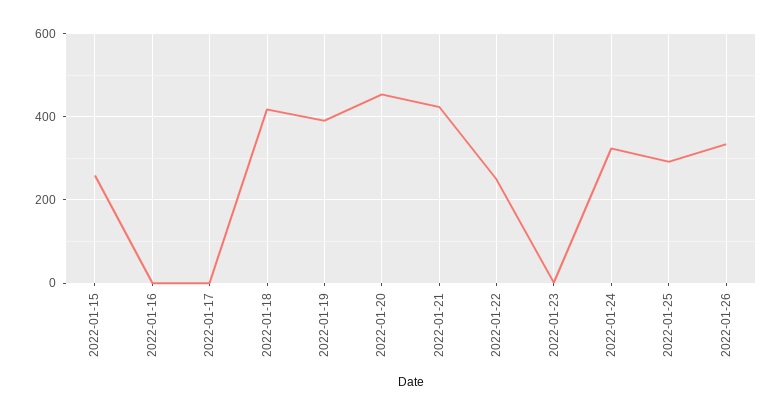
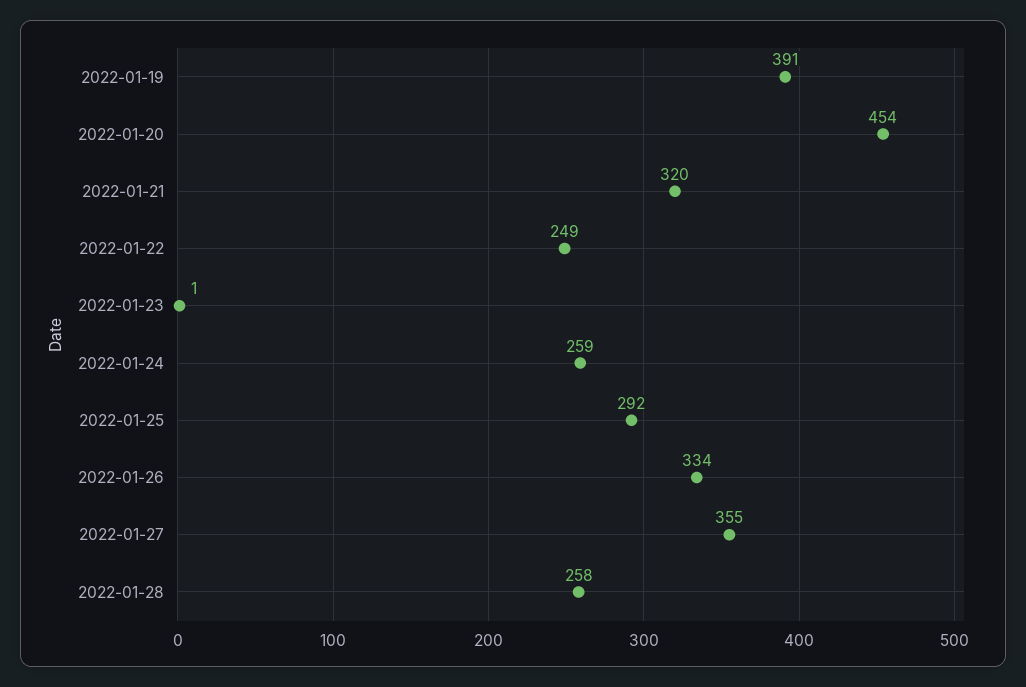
2022-01-15: 260 -> none
2022-01-16: 0 -> none
2022-01-17: 0 -> none
2022-01-18: 420 -> none
2022-01-21: 420 -> 320
2022-01-24: 320 -> 259
2022-01-27: none -> 355
2022-01-28: none -> 258

